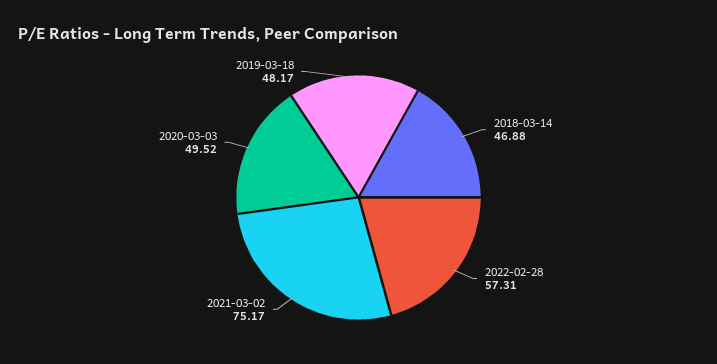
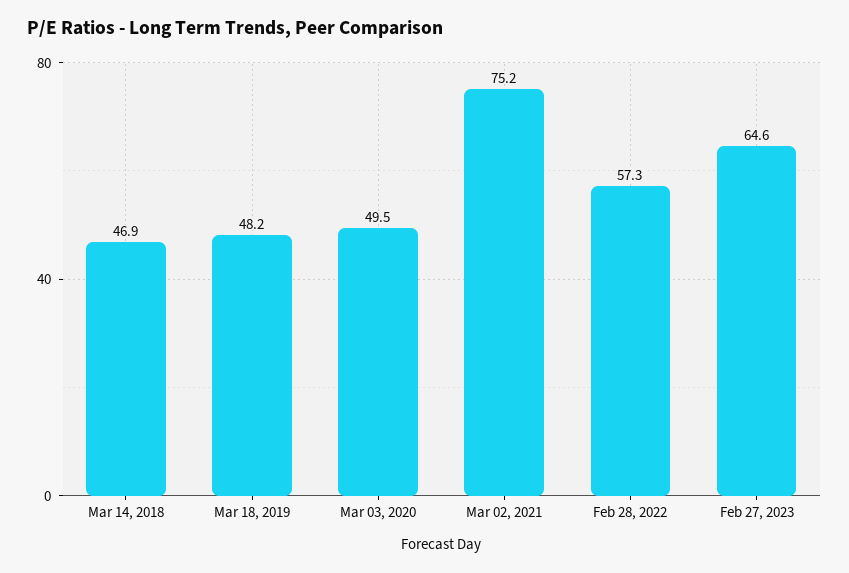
Feb 27, 2023: none -> 64.6

